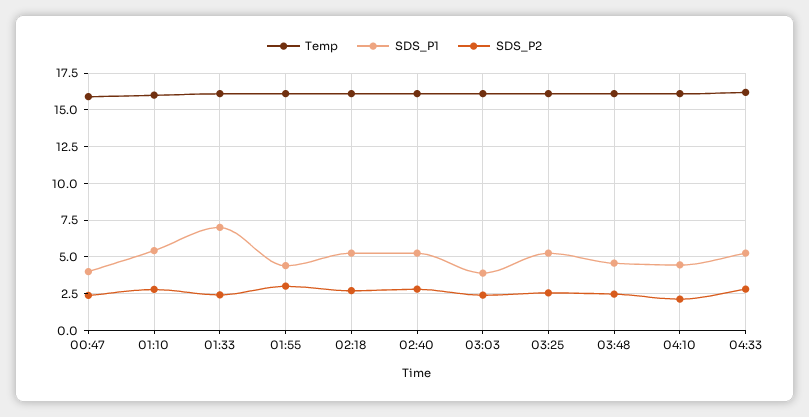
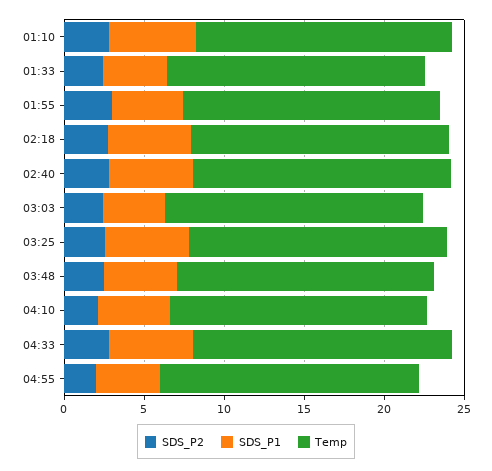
Temp, 00:47: 16 -> none
SDS_P1, 00:47: 4 -> none
SDS_P2, 00:47: 2.5 -> none
SDS_P1, 01:33: 7 -> 4
SDS_P2, 04:55: none -> 2
SDS_P1, 04:55: none -> 4
Temp, 04:55: none -> 16

